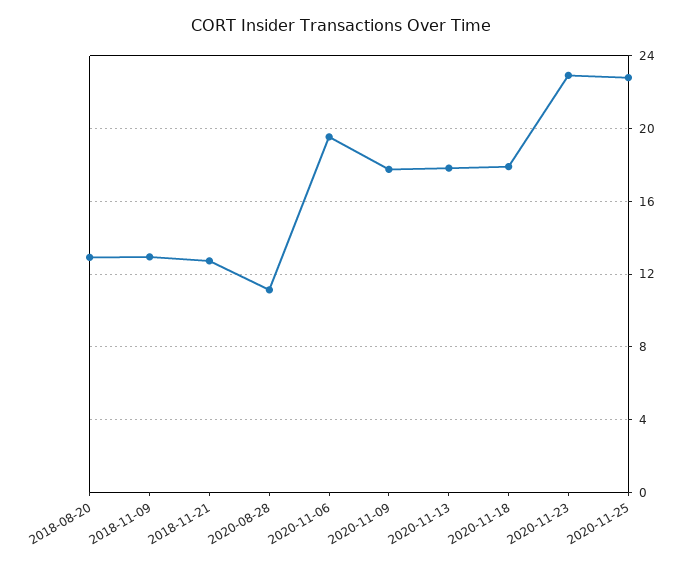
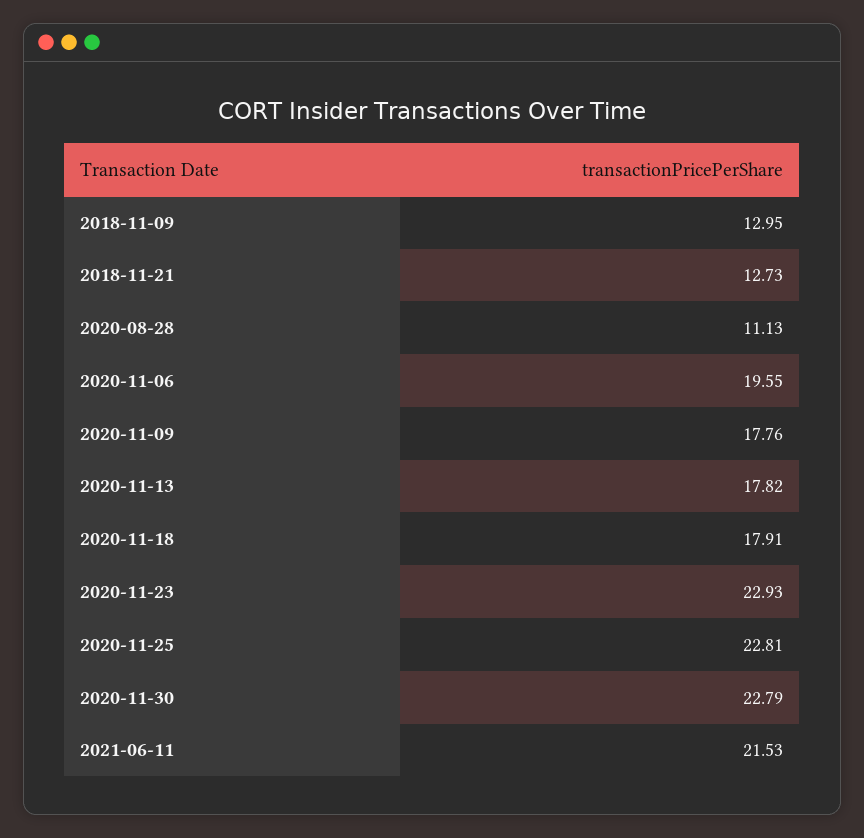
2018-08-20: 13 -> none
2020-11-30: none -> 22.79
2021-06-11: none -> 21.53

